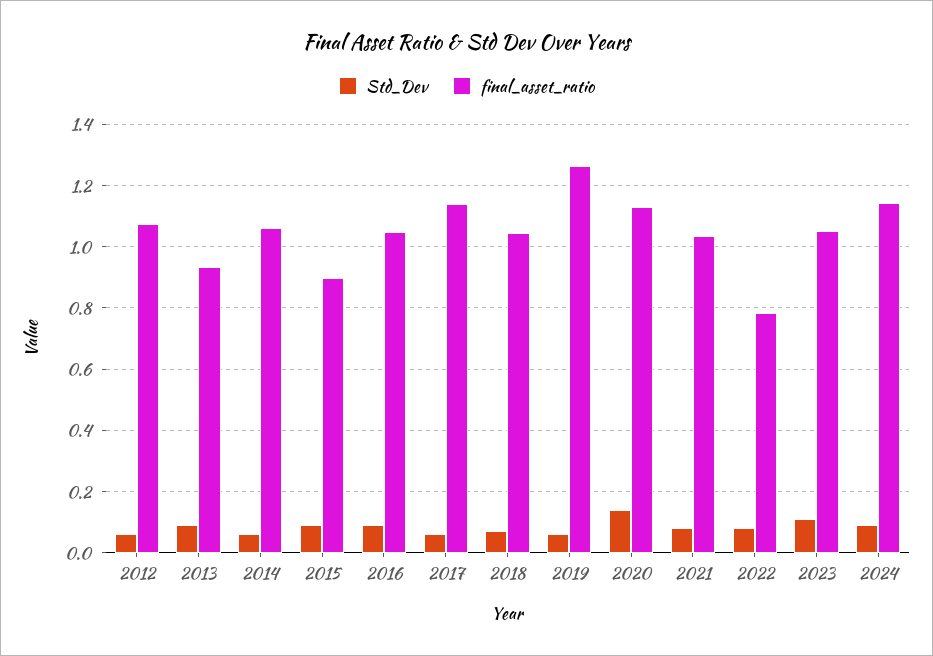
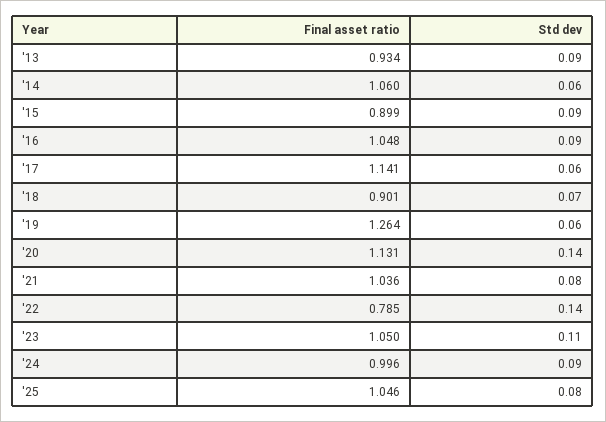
Std_Dev, 2012: 0.06 -> none
final_asset_ratio, 2012: 1.08 -> none
final_asset_ratio, 2018: 1.04 -> 0.901
Std_Dev, 2022: 0.08 -> 0.14
final_asset_ratio, 2024: 1.14 -> 0.996
final_asset_ratio, '25: none -> 1.046
Std_Dev, '25: none -> 0.08

